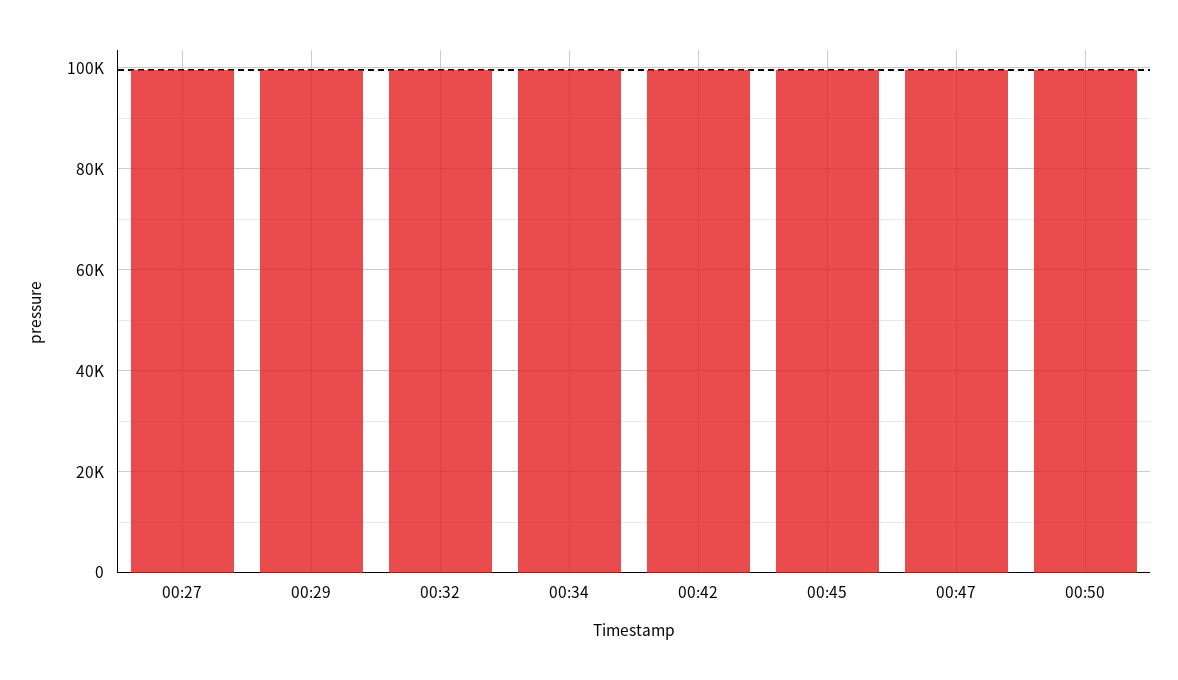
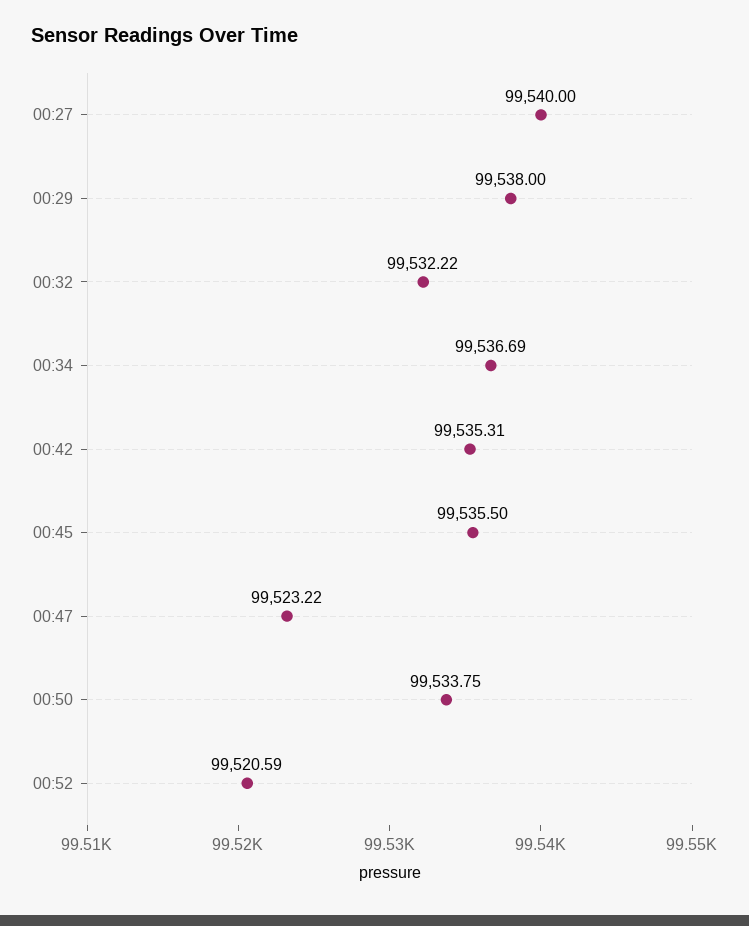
00:52: none -> 99520.59

